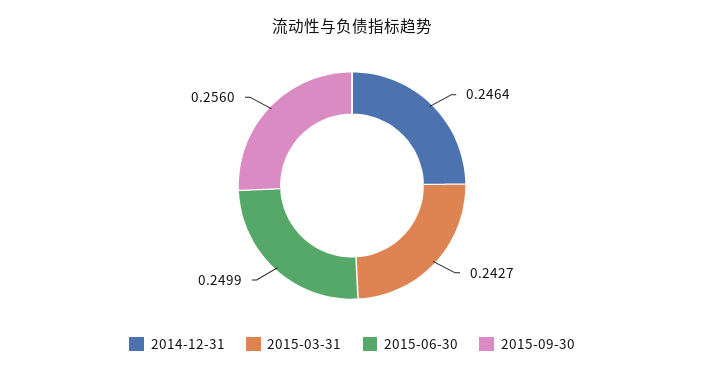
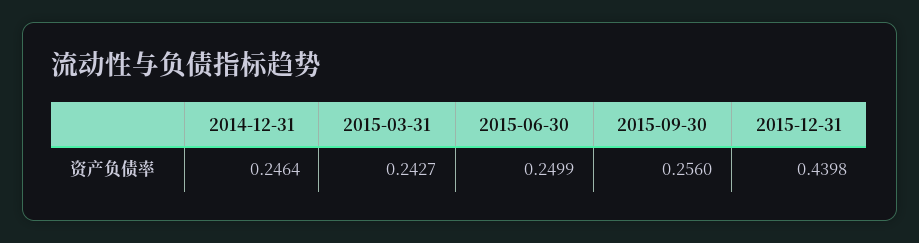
2015-12-31: none -> 0.4398

